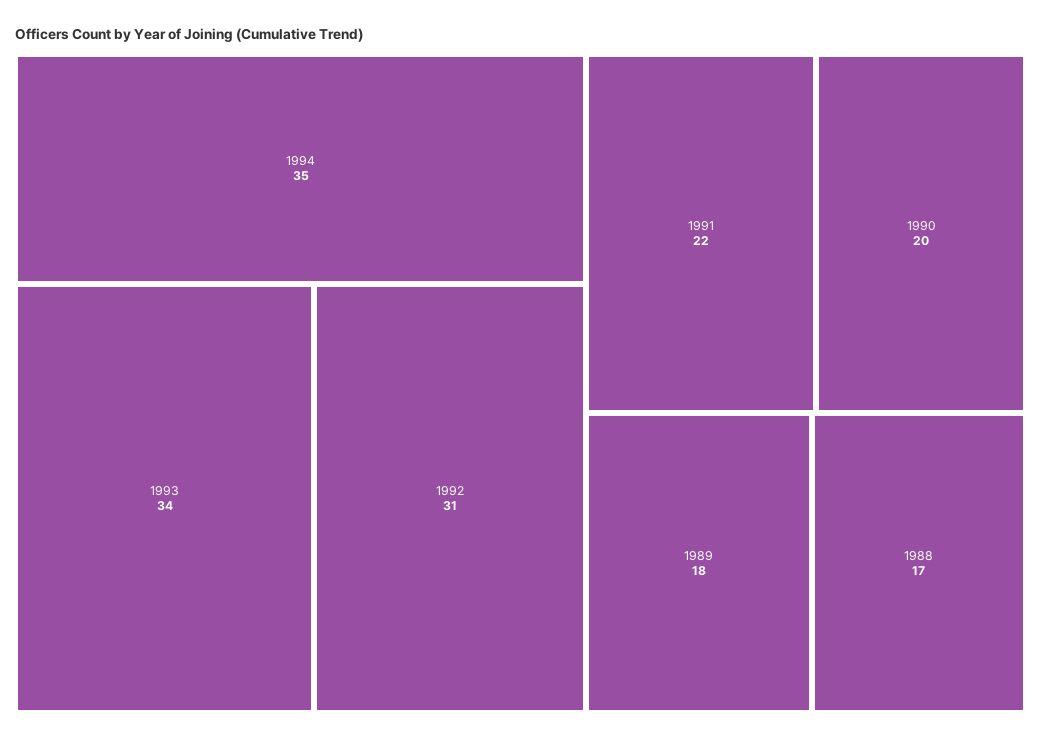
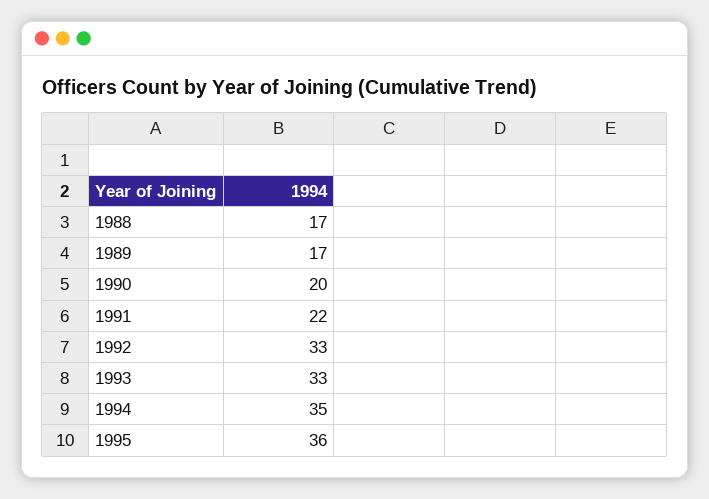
1993: 34 -> 33
1992: 31 -> 33
1989: 18 -> 17
1995: none -> 36

